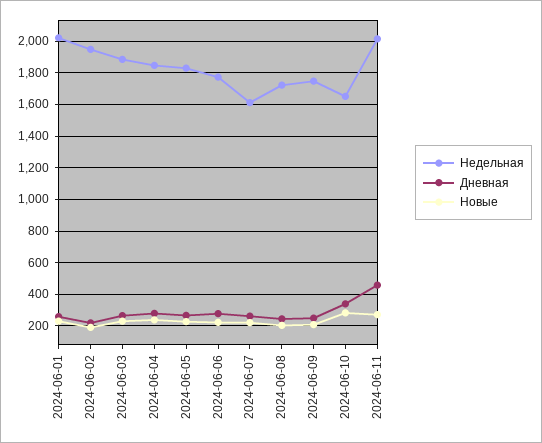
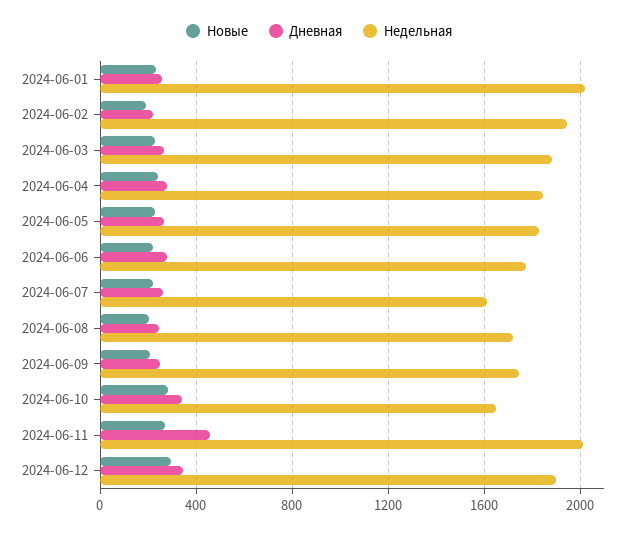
Новые, 2024-06-12: none -> 300
Дневная, 2024-06-12: none -> 350
Недельная, 2024-06-12: none -> 1900

